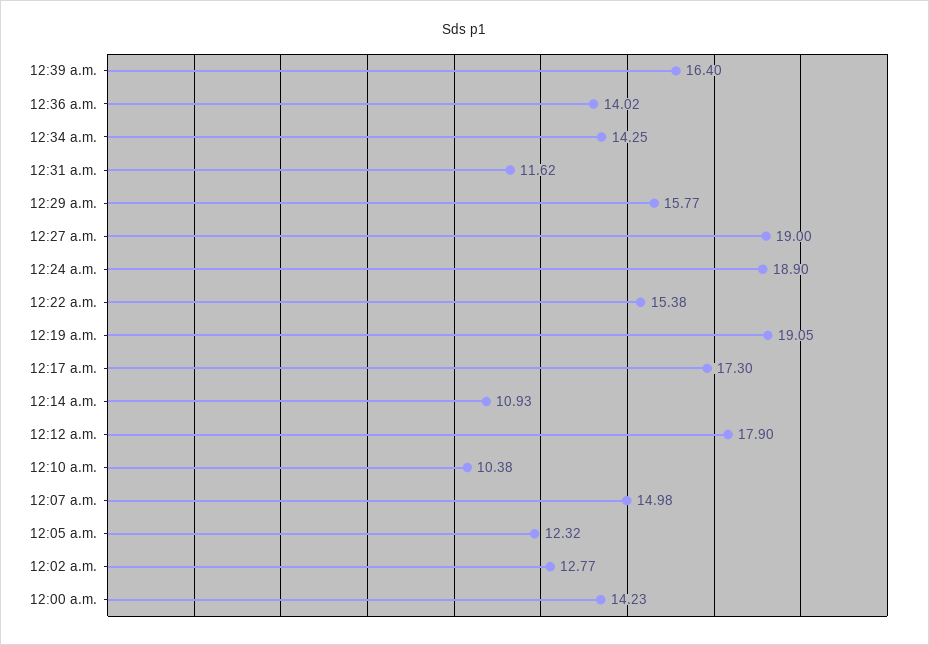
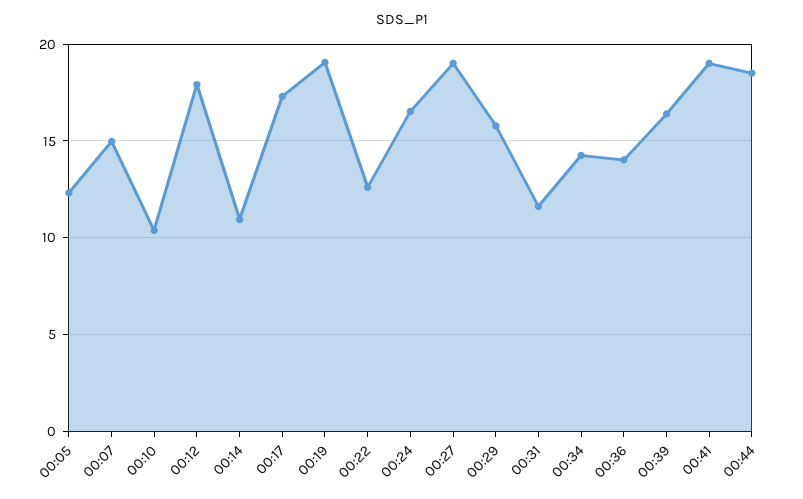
12:24 a.m.: 18.9 -> 16.5
12:22 a.m.: 15.38 -> 12.5
12:02 a.m.: 12.77 -> none
12:00 a.m.: 14.23 -> none
00:41: none -> 19
00:44: none -> 18.5

